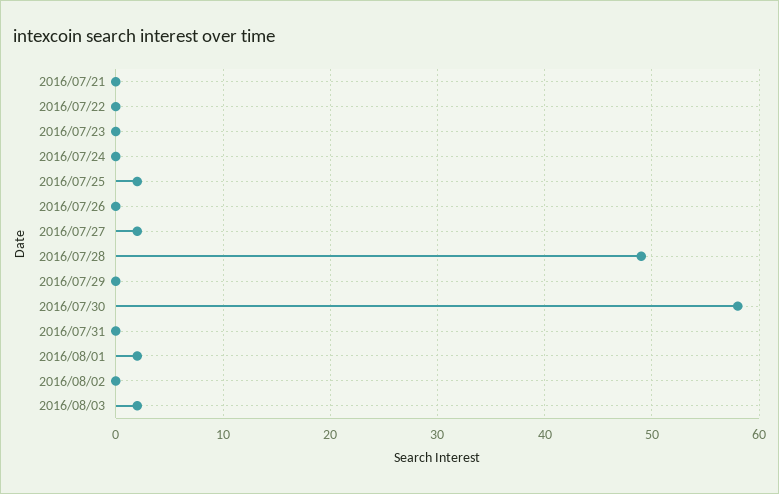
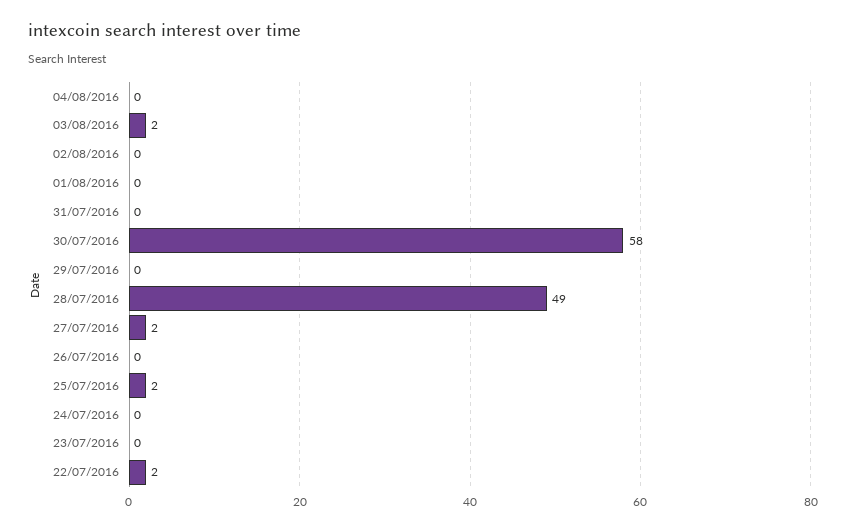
2016/07/21: 0 -> none
2016/07/22: 0 -> 2
2016/08/01: 2 -> 0
04/08/2016: none -> 0

